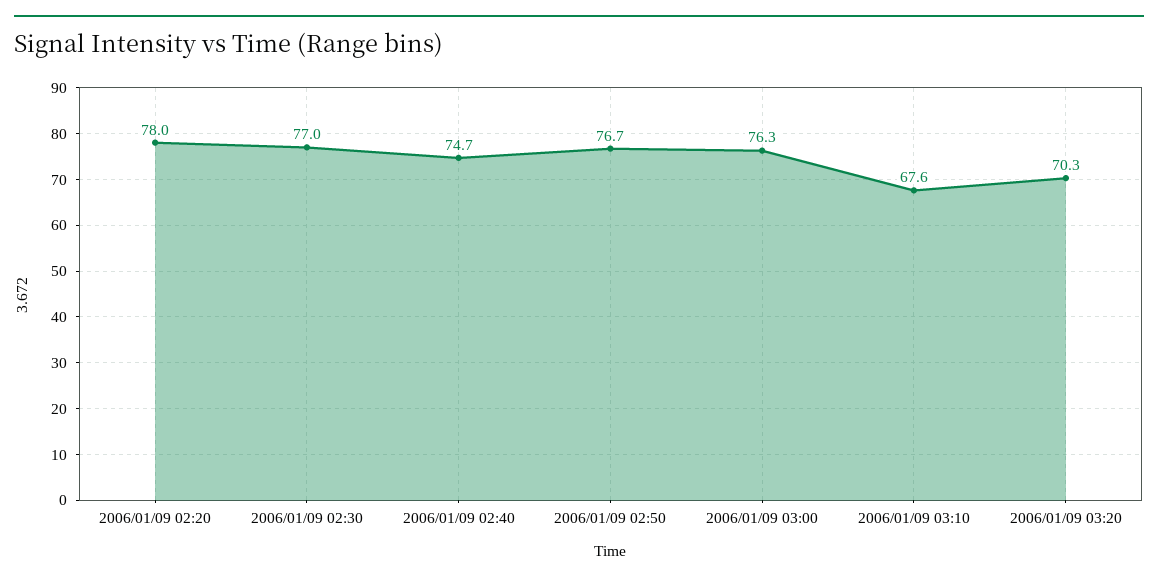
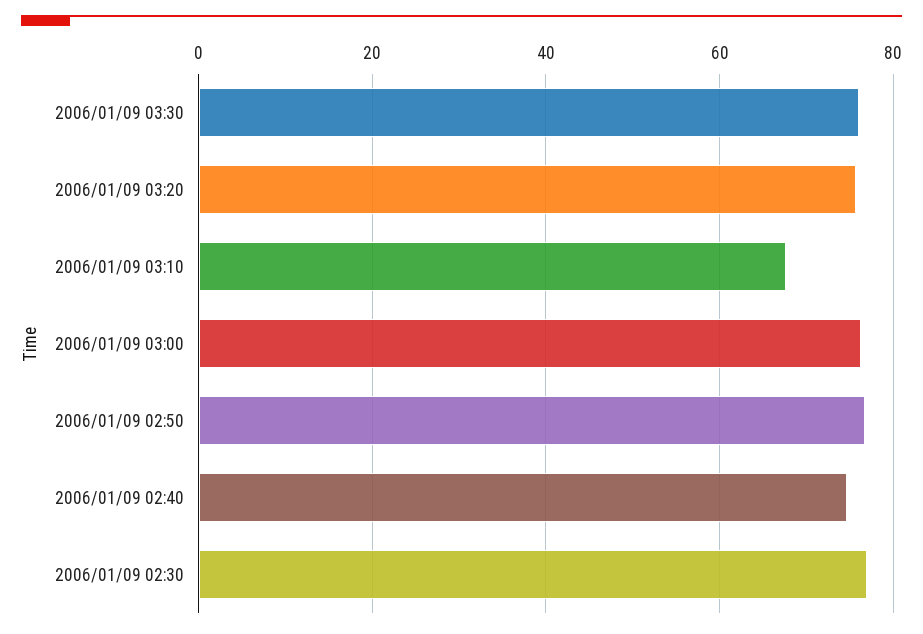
2006/01/09 02:20: 78 -> none
2006/01/09 03:20: 70.3 -> 76
2006/01/09 03:30: none -> 76

